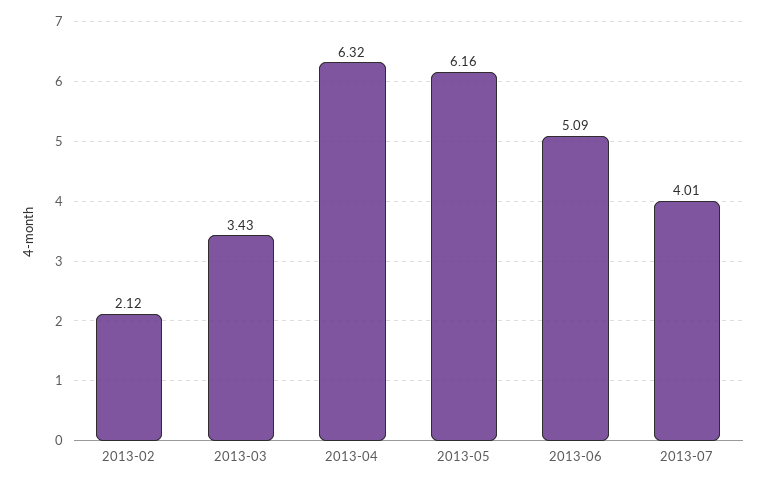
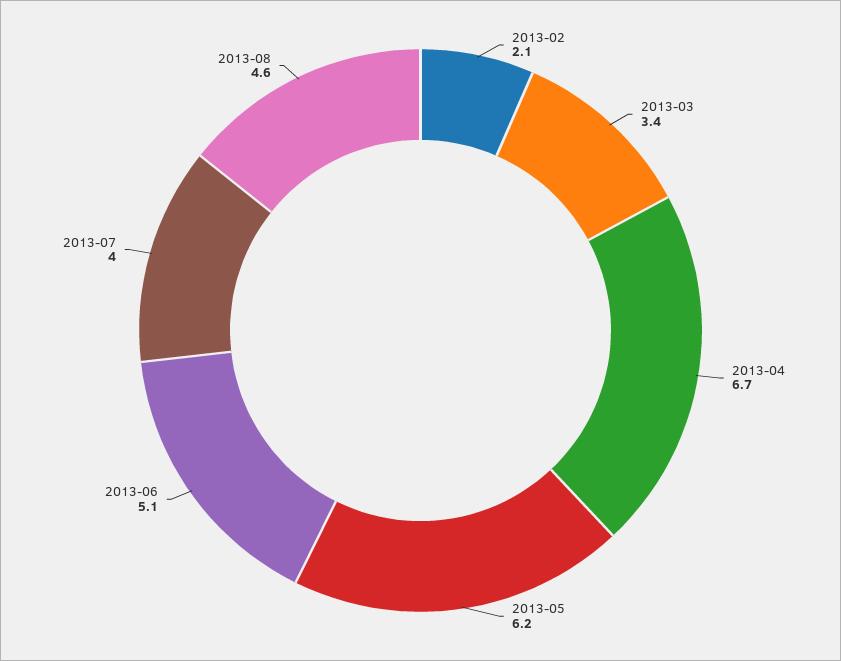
2013-04: 6.32 -> 6.7
2013-08: none -> 4.6

